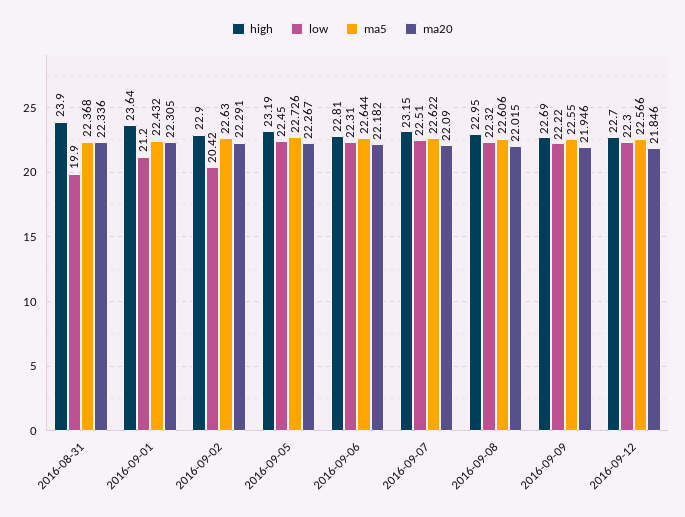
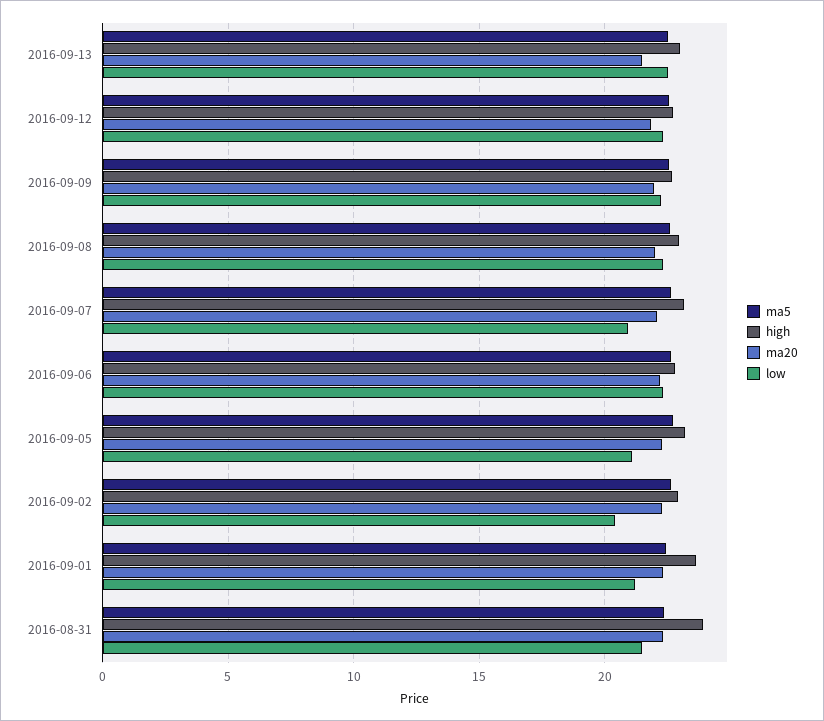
low, 2016-08-31: 19.9 -> 21.5
low, 2016-09-05: 22.45 -> 21
low, 2016-09-07: 22.51 -> 21
ma5, 2016-09-13: none -> 22.5
high, 2016-09-13: none -> 23
ma20, 2016-09-13: none -> 21.5
low, 2016-09-13: none -> 22.5

